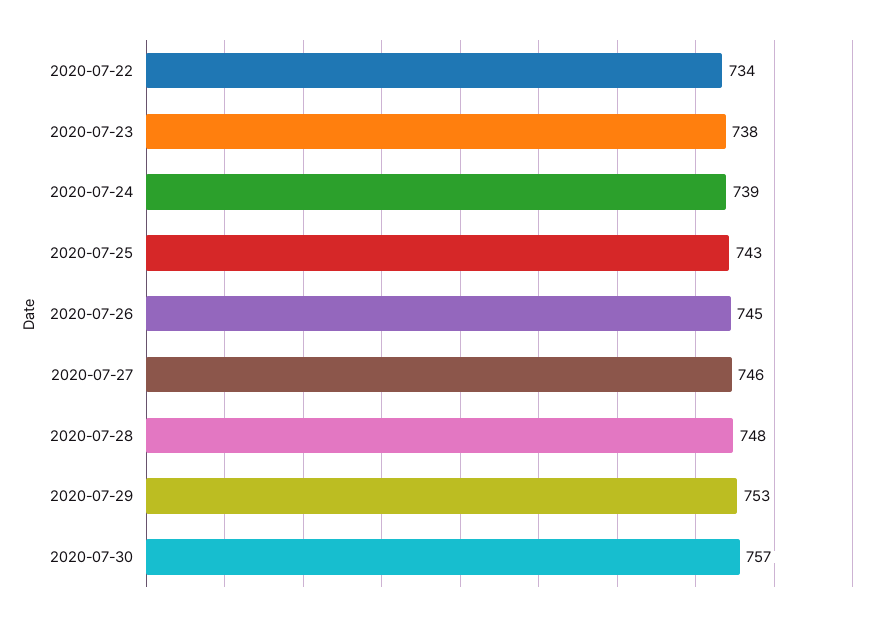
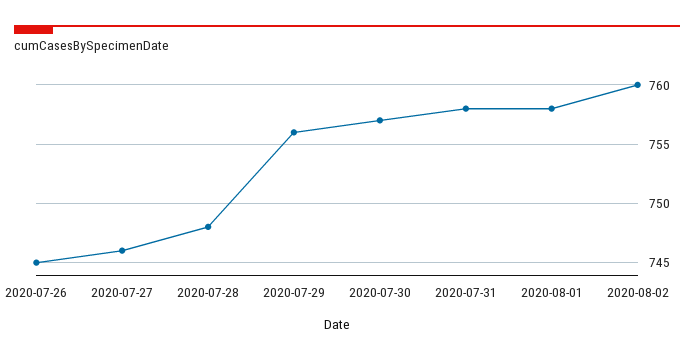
2020-07-22: 734 -> none
2020-07-23: 738 -> none
2020-07-24: 739 -> none
2020-07-25: 743 -> none
2020-07-29: 753 -> 756
2020-07-31: none -> 758
2020-08-01: none -> 758
2020-08-02: none -> 760

